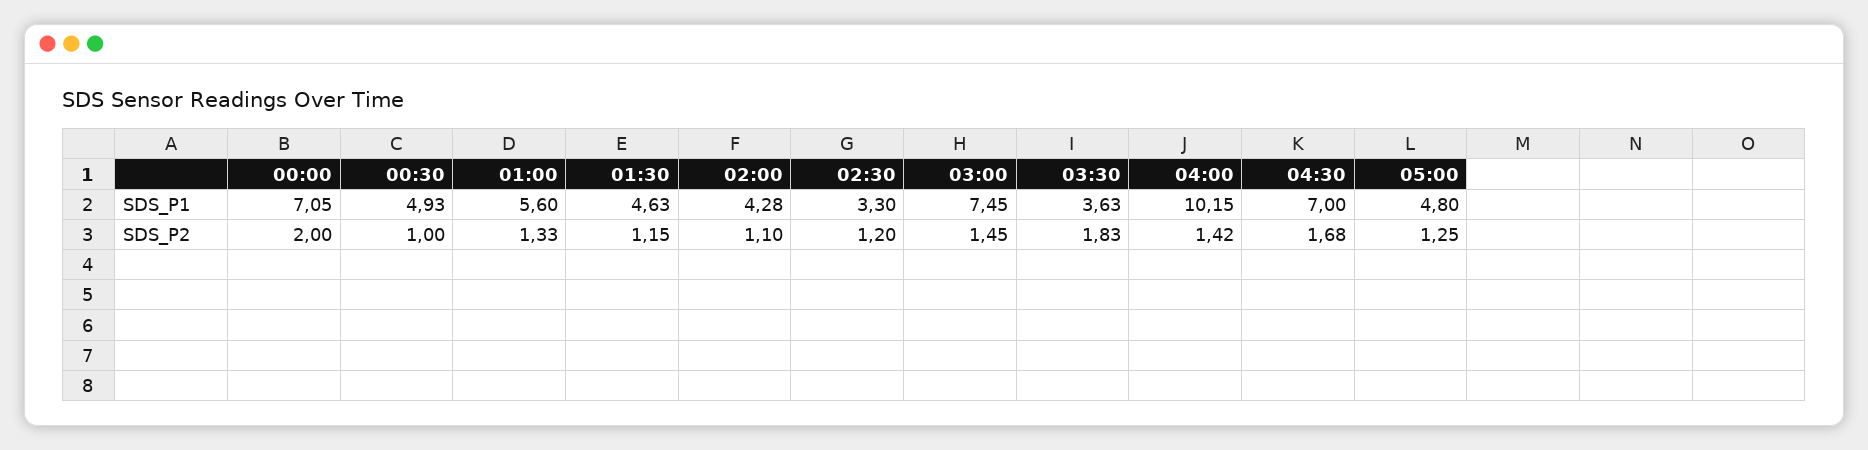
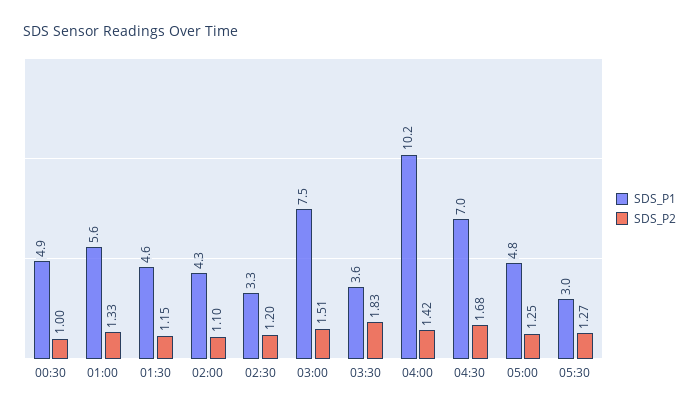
SDS_P1, 00:00: 7.05 -> none
SDS_P2, 00:00: 2 -> none
SDS_P2, 03:00: 1.45 -> 1.51
SDS_P1, 05:30: none -> 3
SDS_P2, 05:30: none -> 1.27

